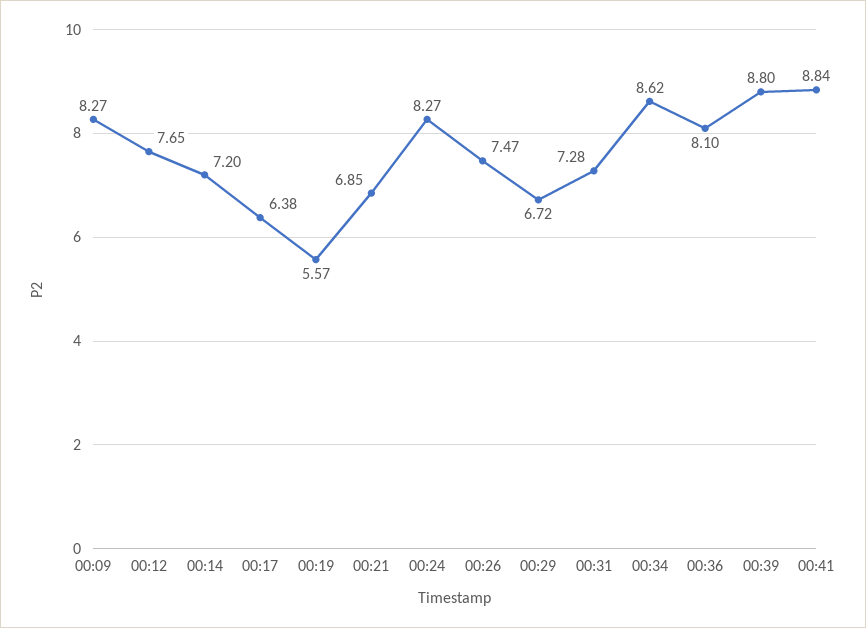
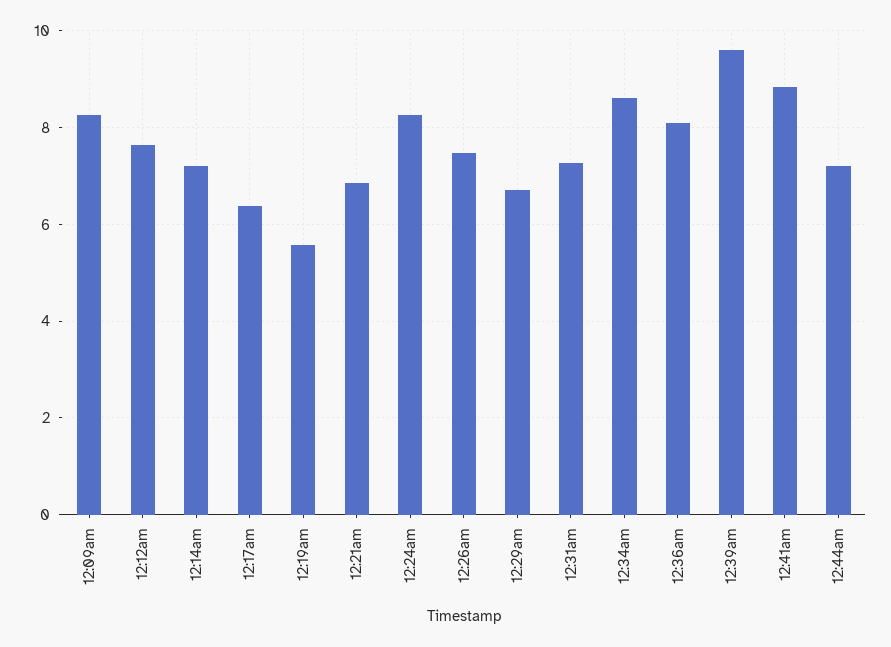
00:39: 8.8 -> 9.6
12:44am: none -> 7.2

